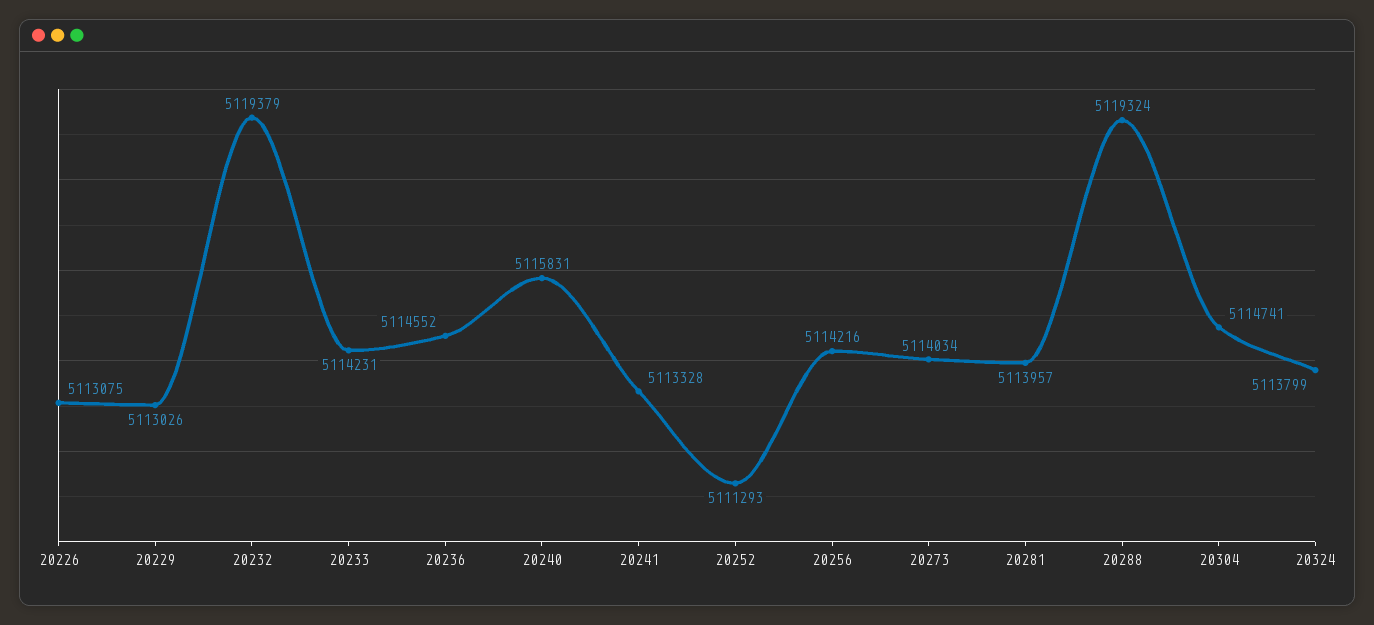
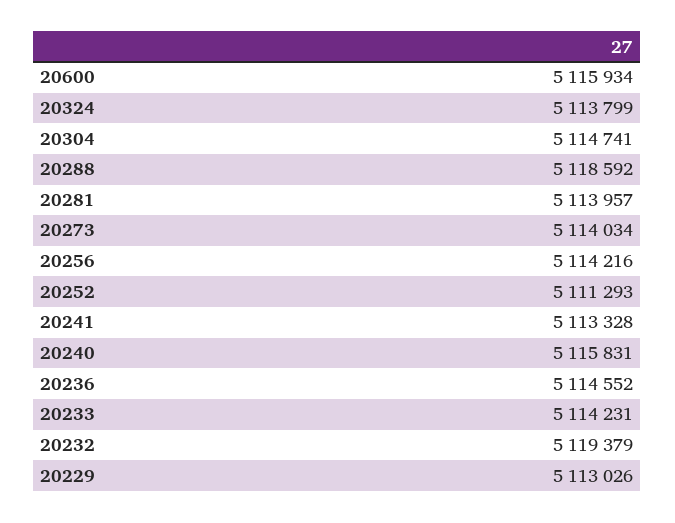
20226: 5113075 -> none
20288: 5119324 -> 5118592
20600: none -> 5115934

